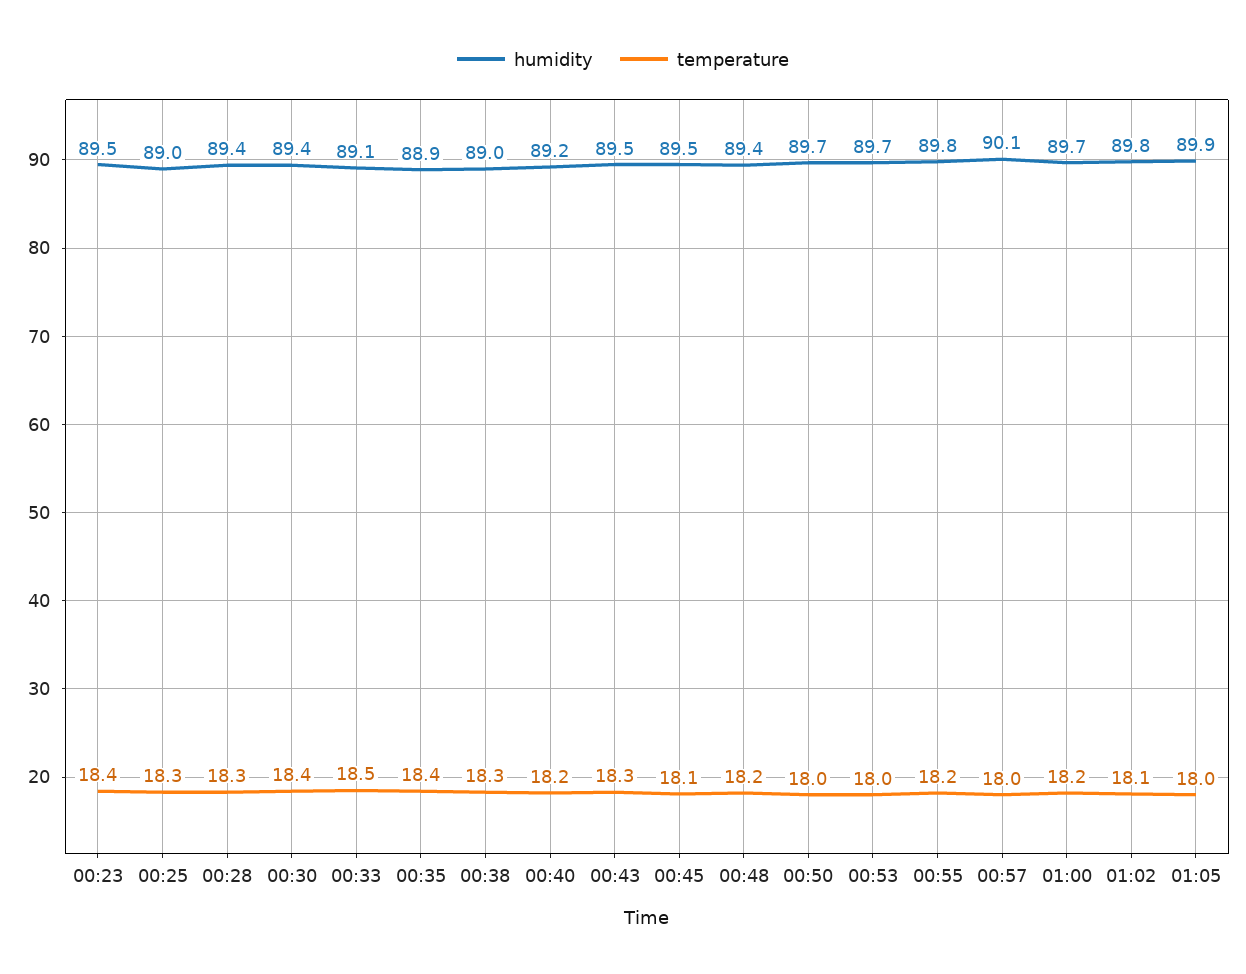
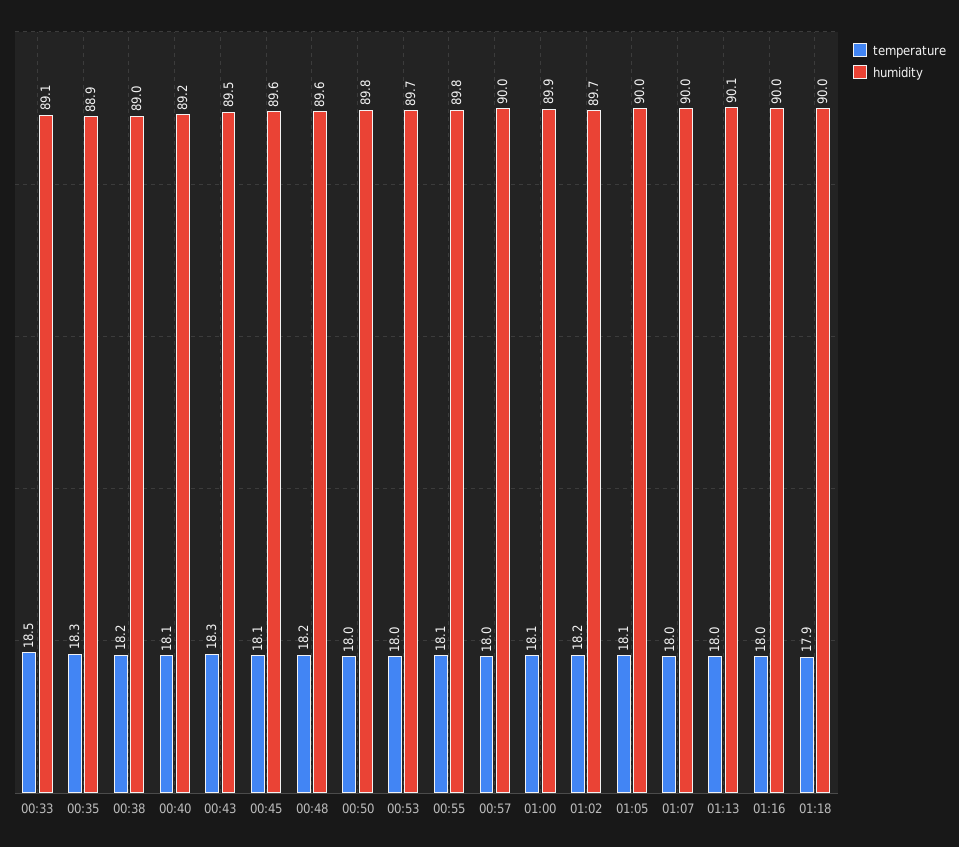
humidity, 00:23: 89.5 -> none
temperature, 00:23: 18.4 -> none
humidity, 00:25: 89 -> none
temperature, 00:25: 18.3 -> none
humidity, 00:28: 89.4 -> none
temperature, 00:28: 18.3 -> none
humidity, 00:30: 89.4 -> none
temperature, 00:30: 18.4 -> none
temperature, 00:35: 18.4 -> 18.3
temperature, 00:38: 18.3 -> 18.2
temperature, 00:40: 18.2 -> 18.1
humidity, 00:45: 89.5 -> 89.6
humidity, 00:48: 89.4 -> 89.6
humidity, 00:50: 89.7 -> 89.8
temperature, 00:55: 18.2 -> 18.1
humidity, 00:57: 90.1 -> 90
humidity, 01:00: 89.7 -> 89.9
temperature, 01:00: 18.2 -> 18.1
humidity, 01:02: 89.8 -> 89.7
temperature, 01:02: 18.1 -> 18.2
humidity, 01:05: 89.9 -> 90
temperature, 01:05: 18 -> 18.1
temperature, 01:07: none -> 18
humidity, 01:07: none -> 90
temperature, 01:13: none -> 18
humidity, 01:13: none -> 90.1
temperature, 01:16: none -> 18
humidity, 01:16: none -> 90
temperature, 01:18: none -> 17.9
humidity, 01:18: none -> 90

